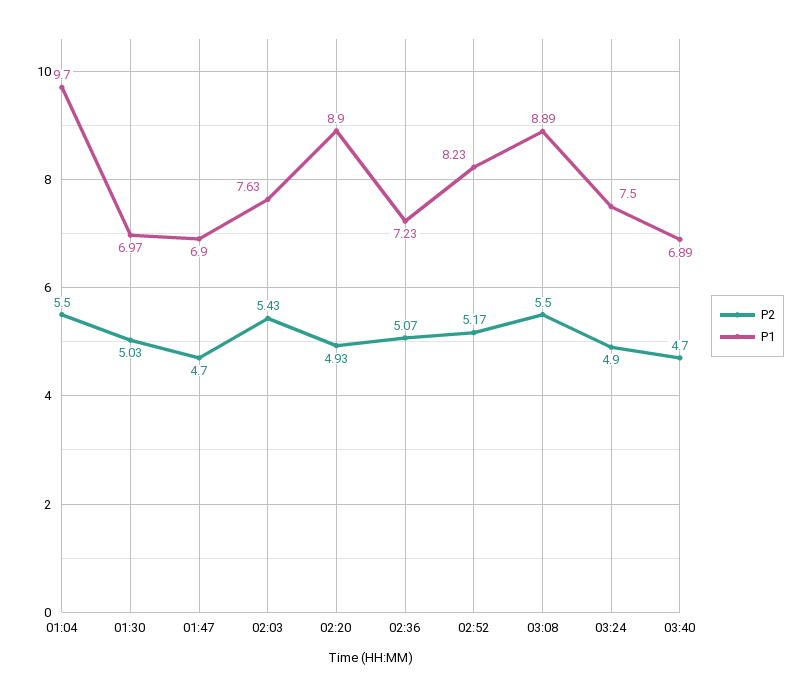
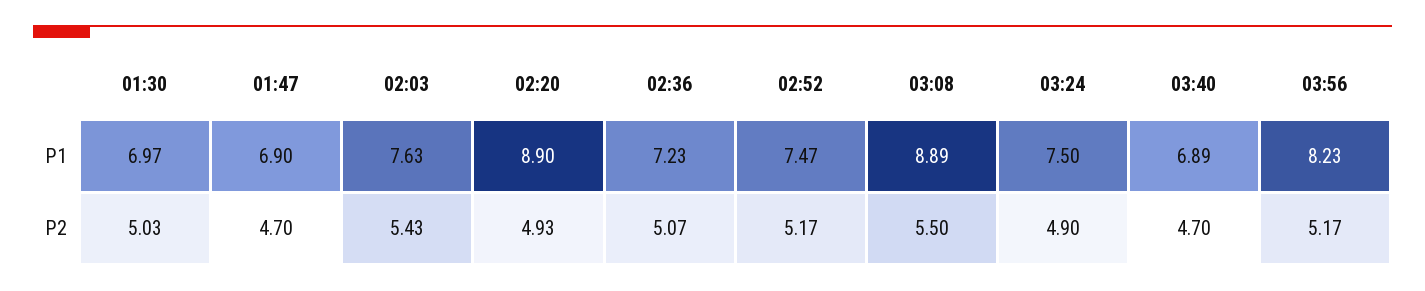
P2, 01:04: 5.5 -> none
P1, 01:04: 9.7 -> none
P1, 02:52: 8.23 -> 7.47
P1, 03:56: none -> 8.23
P2, 03:56: none -> 5.17

